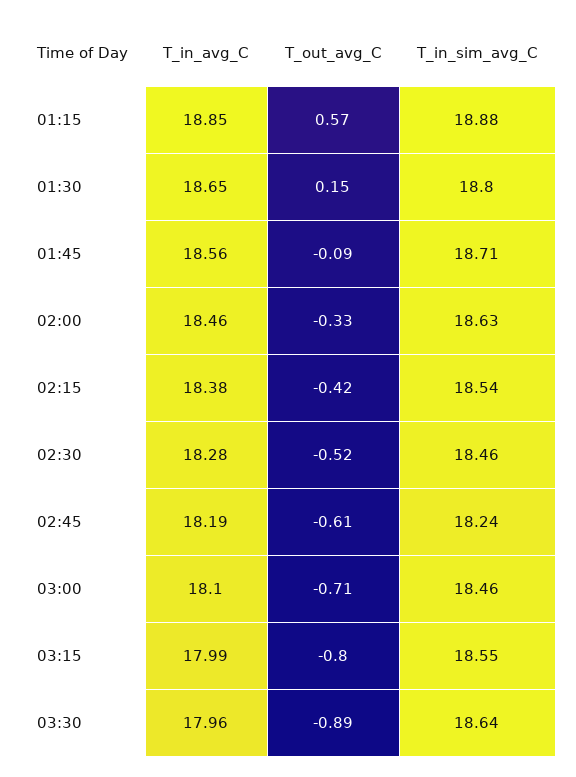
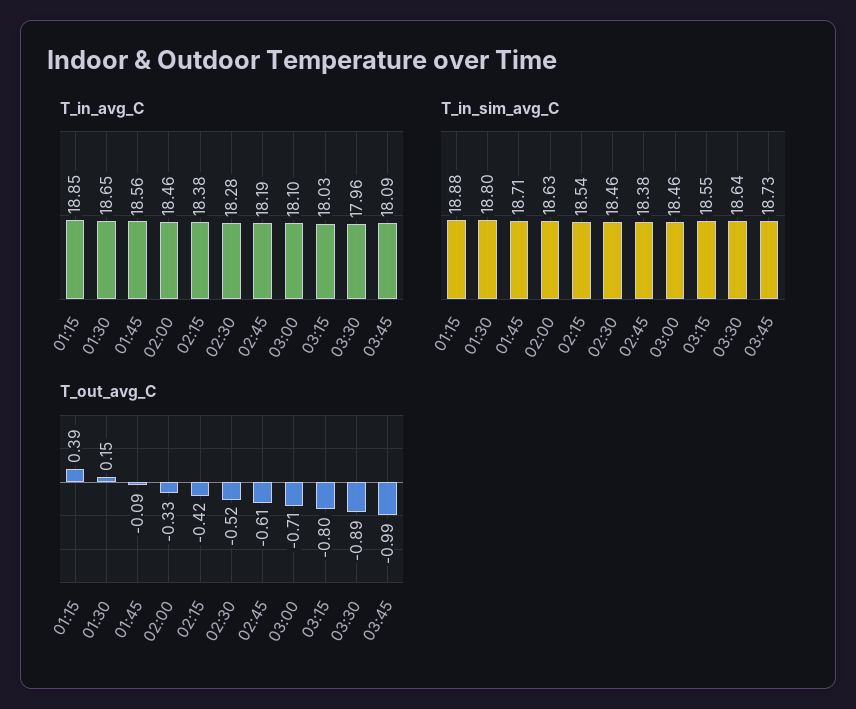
T_out_avg_C, 01:15: 0.57 -> 0.39
T_in_sim_avg_C, 02:45: 18.24 -> 18.38
T_in_avg_C, 03:15: 17.99 -> 18.03
T_in_avg_C, 03:45: none -> 18.09
T_in_sim_avg_C, 03:45: none -> 18.73
T_out_avg_C, 03:45: none -> -0.99

